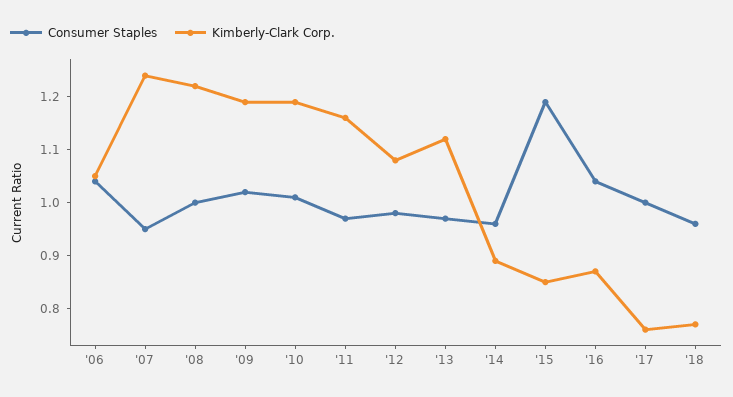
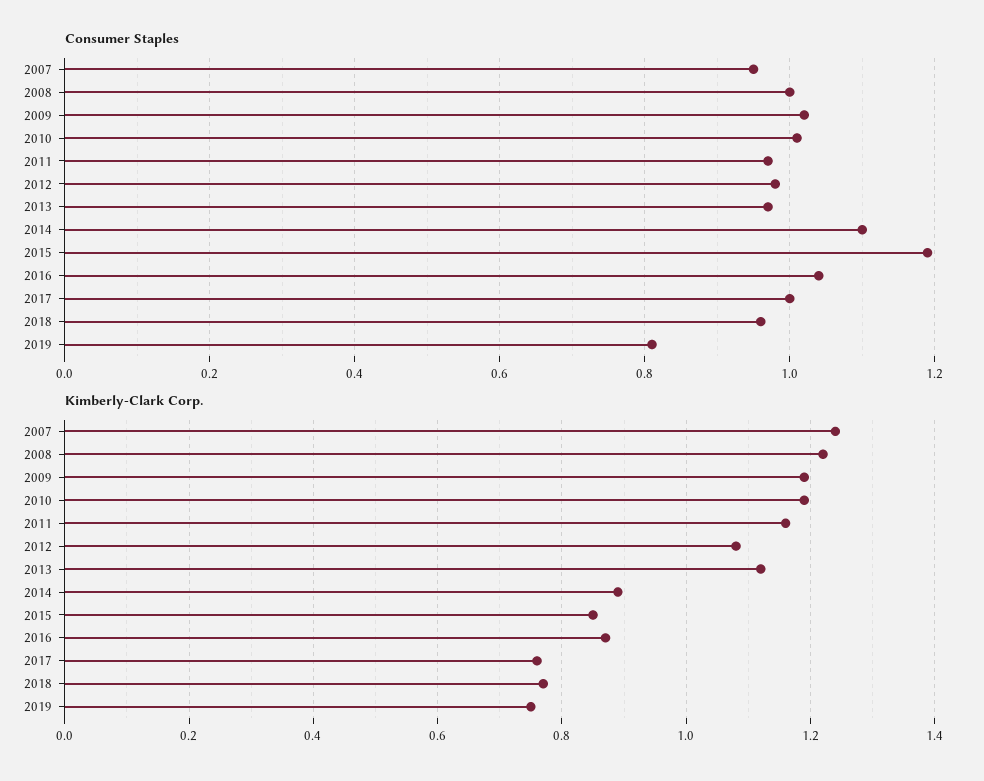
Consumer Staples, '06: 1.05 -> none
Kimberly-Clark Corp., '06: 1.05 -> none
Consumer Staples, '14: 0.95 -> 1.1
Consumer Staples, 2019: none -> 0.8
Kimberly-Clark Corp., 2019: none -> 0.75

